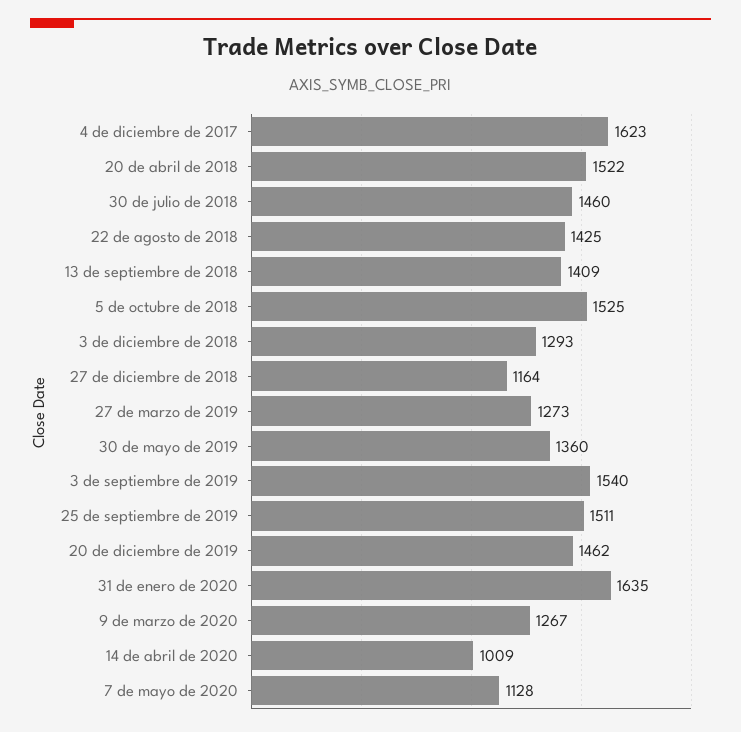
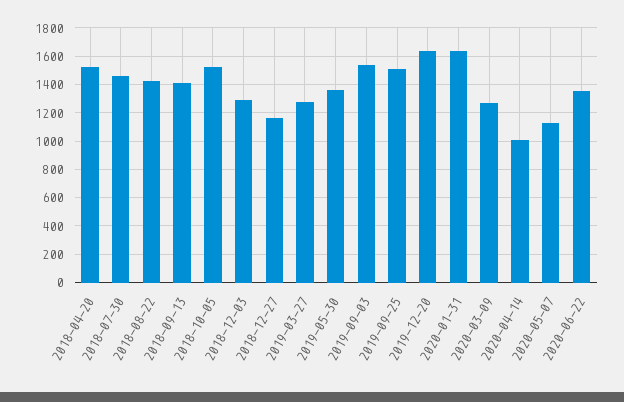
4 de diciembre de 2017: 1623 -> none
20 de diciembre de 2019: 1462 -> 1650
2020-06-22: none -> 1350

